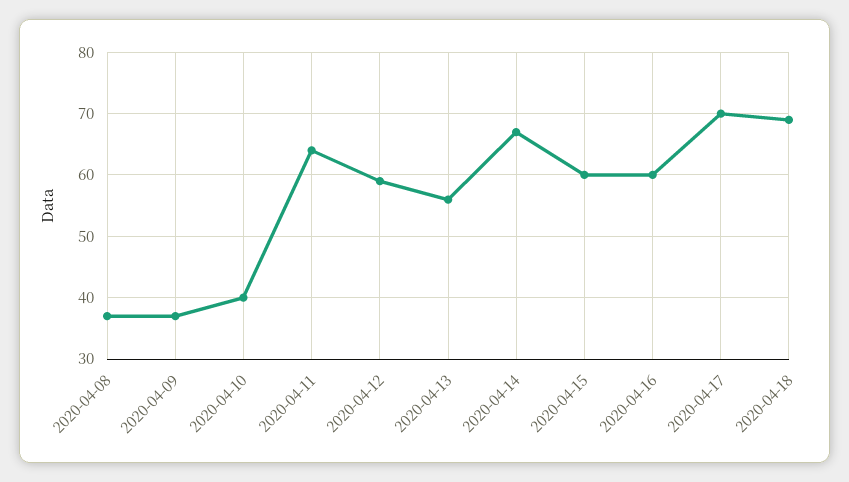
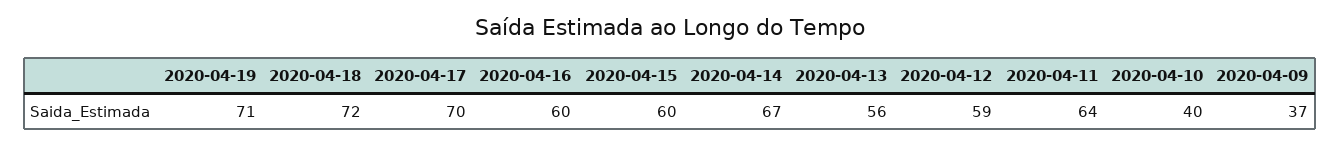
2020-04-08: 37 -> none
2020-04-18: 69 -> 72
2020-04-19: none -> 71

